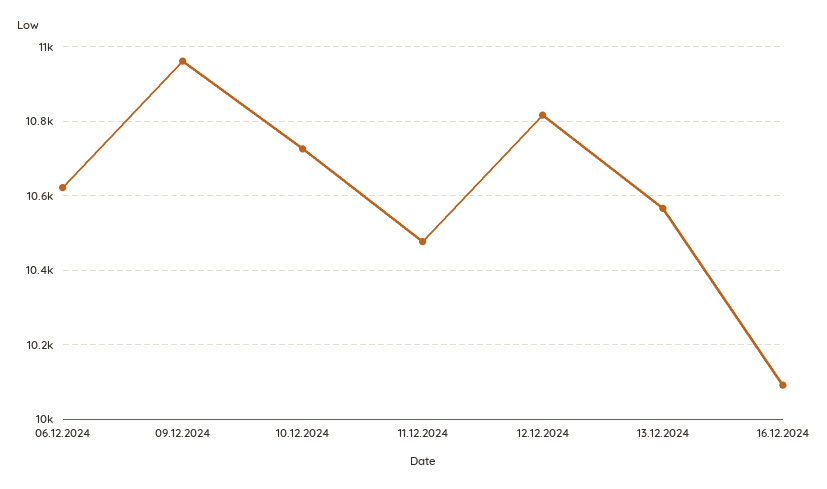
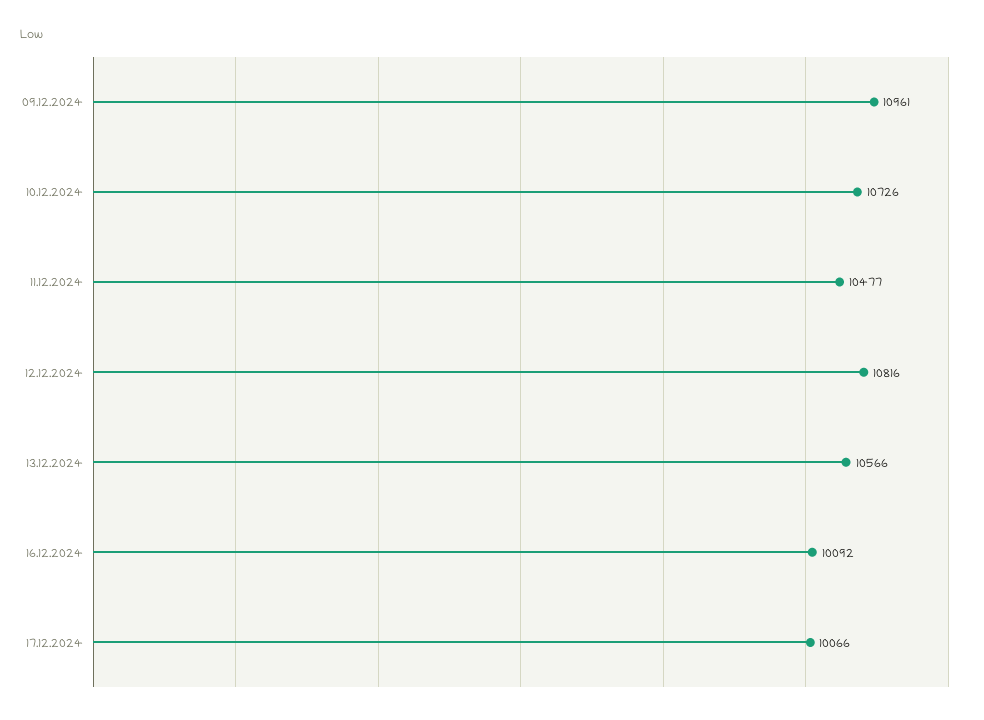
06.12.2024: 10620 -> none
17.12.2024: none -> 10066

